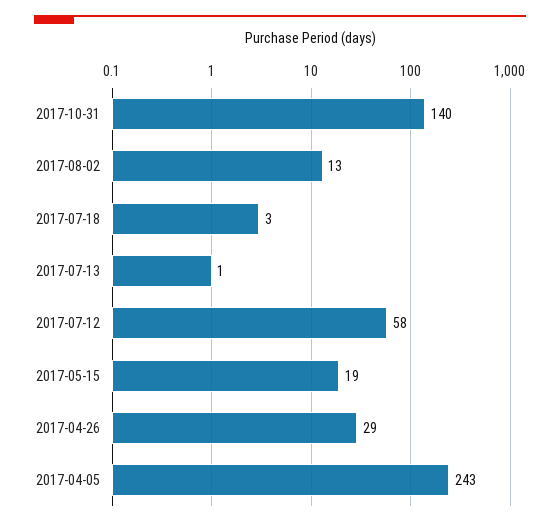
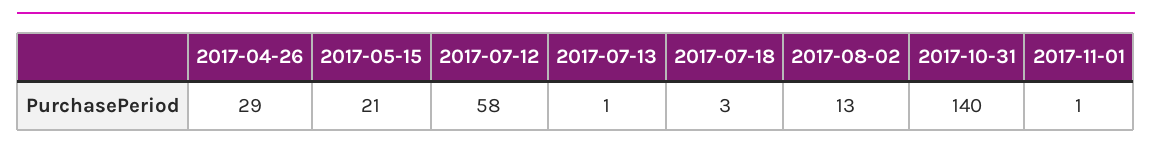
2017-05-15: 19 -> 21
2017-04-05: 243 -> none
2017-11-01: none -> 1

